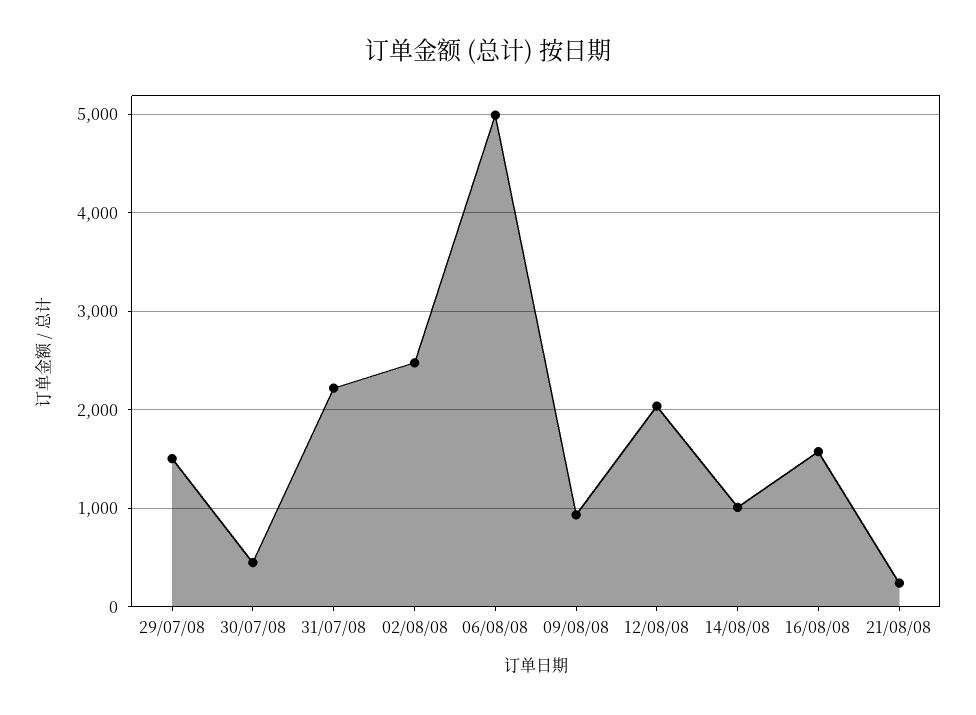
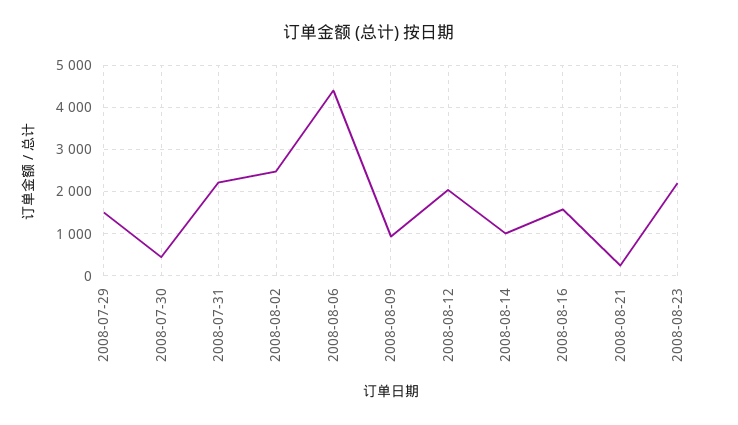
06/08/08: 5000 -> 4400
2008-08-23: none -> 2200

